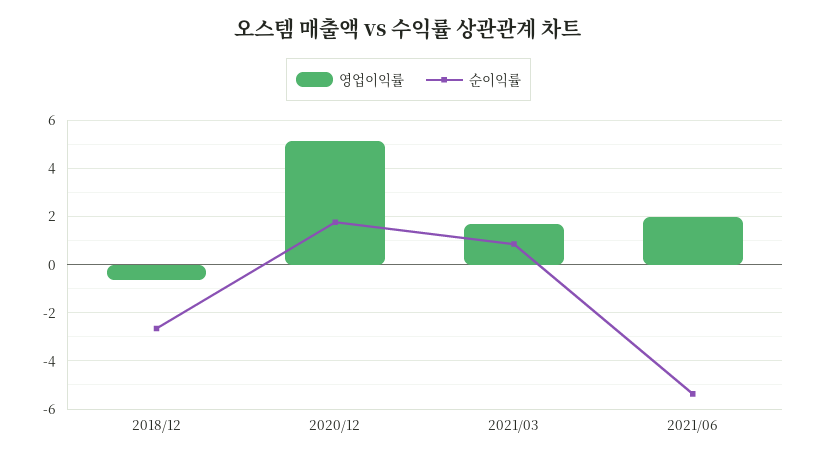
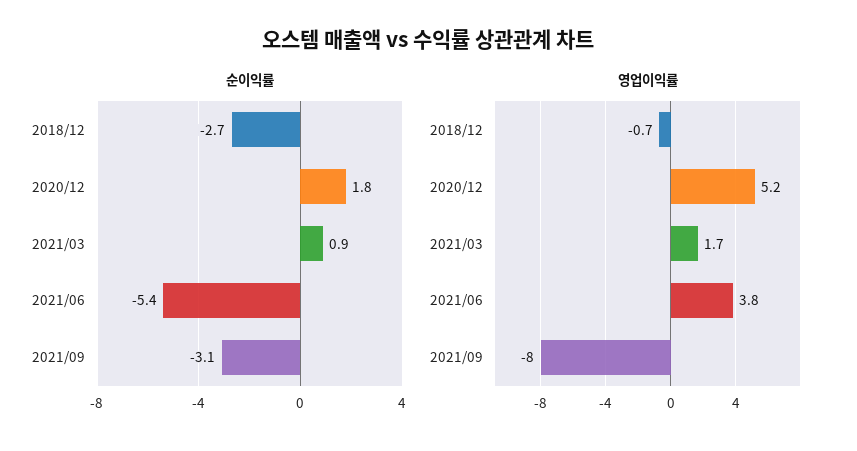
영업이익률, 2021/06: 2 -> 3.8
순이익률, 2021/09: none -> -3.1
영업이익률, 2021/09: none -> -8

